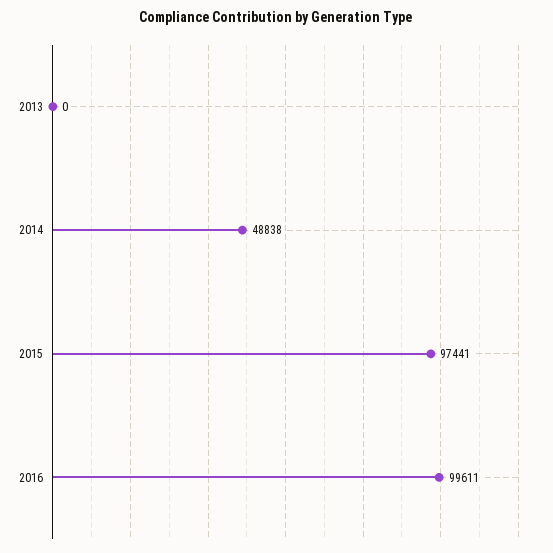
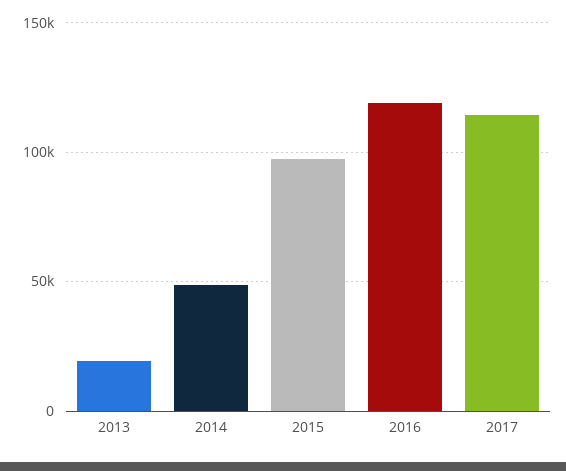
2013: 0 -> 20000
2016: 99611 -> 120000
2017: none -> 115000

